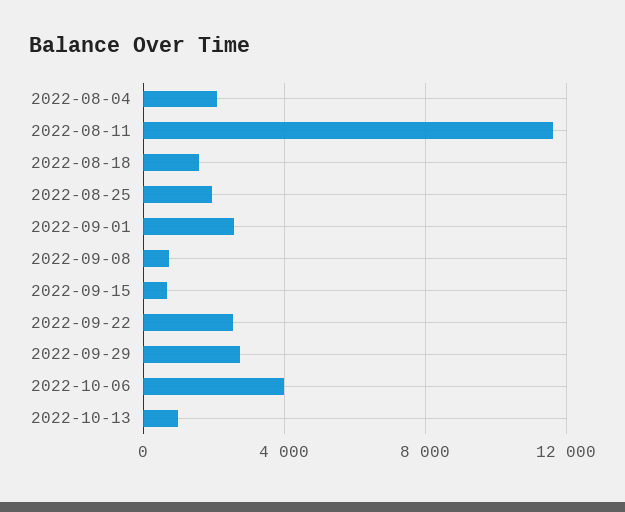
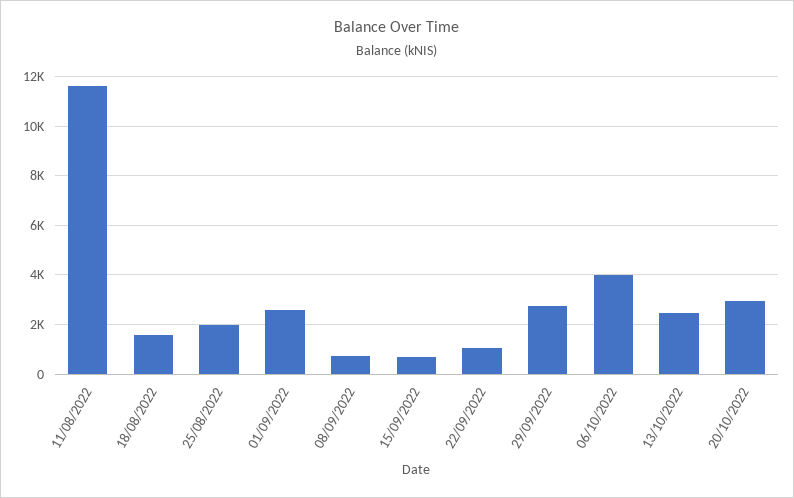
2022-08-04: 2000 -> none
2022-09-22: 2500 -> 1000
2022-10-13: 1000 -> 2500
20/10/2022: none -> 3000

